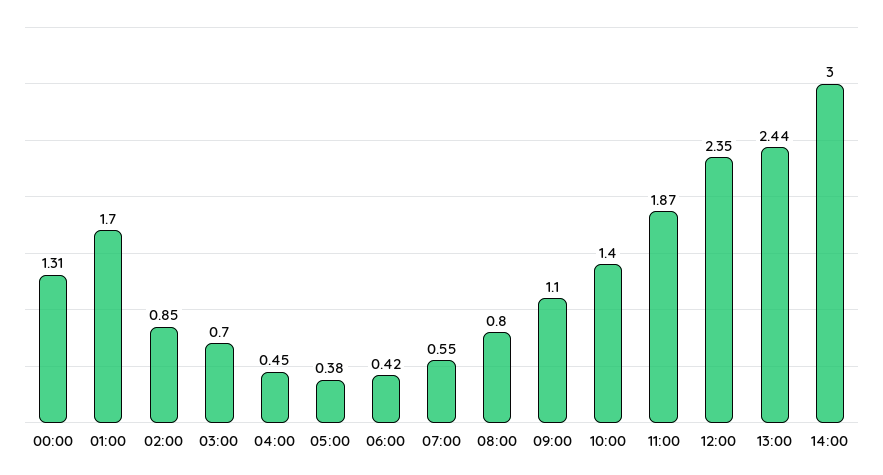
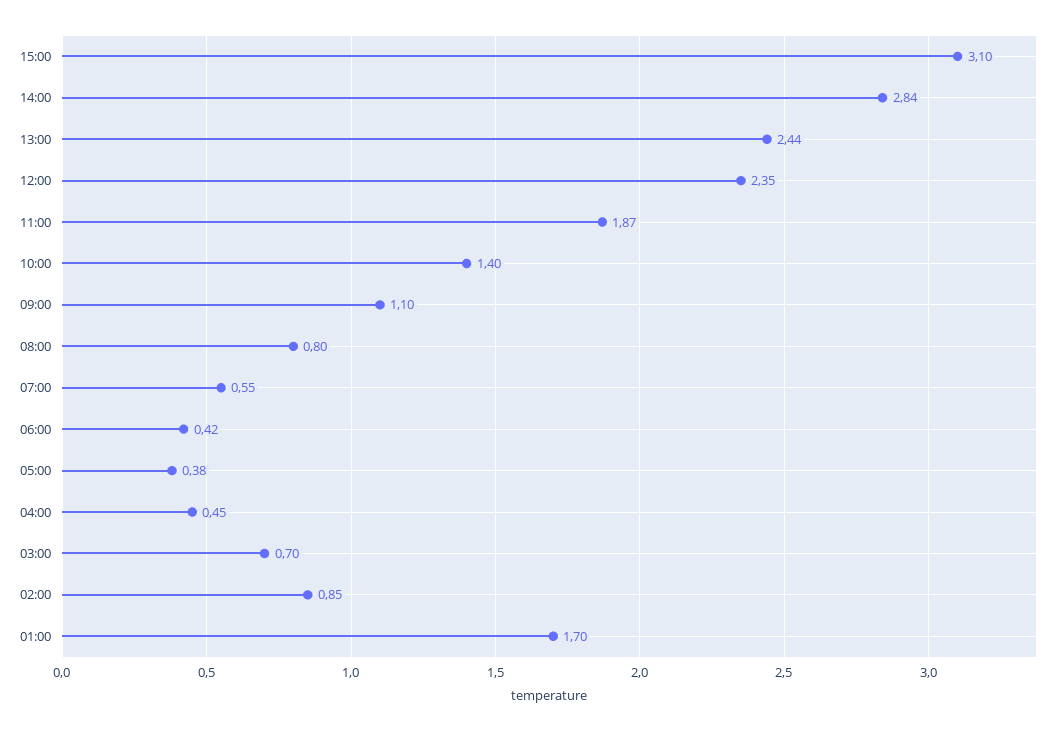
00:00: 1.31 -> none
14:00: 3 -> 2.84
15:00: none -> 3.1

